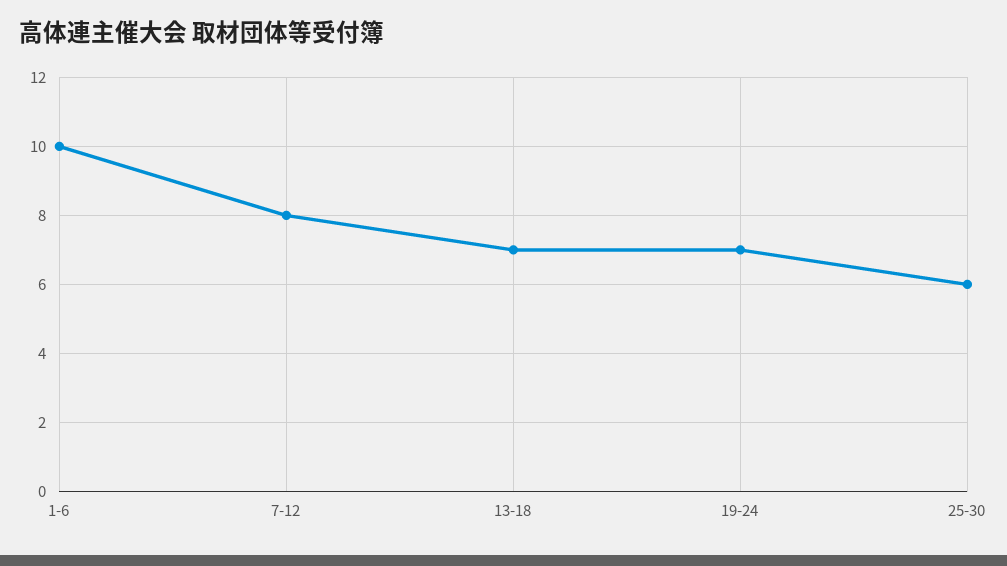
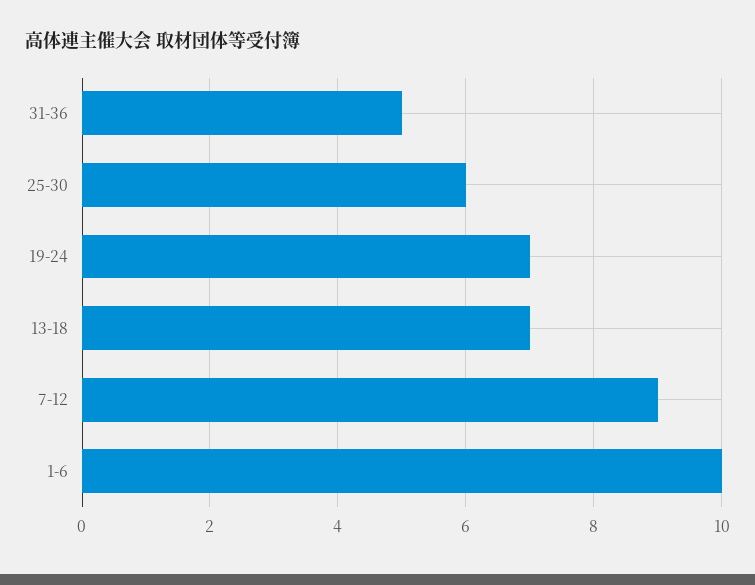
7-12: 8 -> 9
31-36: none -> 5

